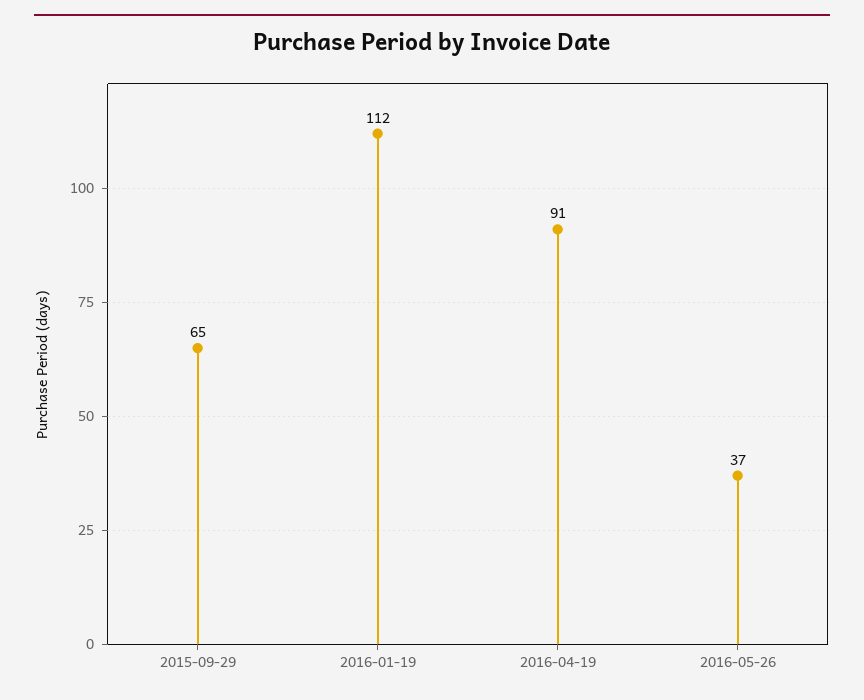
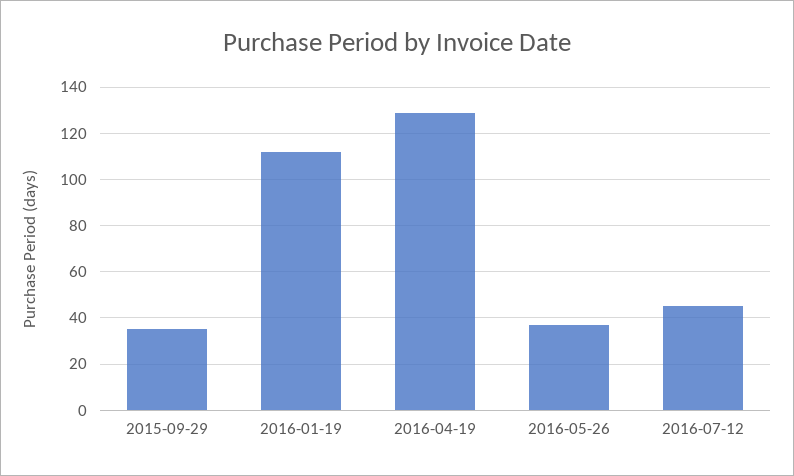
2015-09-29: 65 -> 35
2016-04-19: 91 -> 130
2016-07-12: none -> 45

